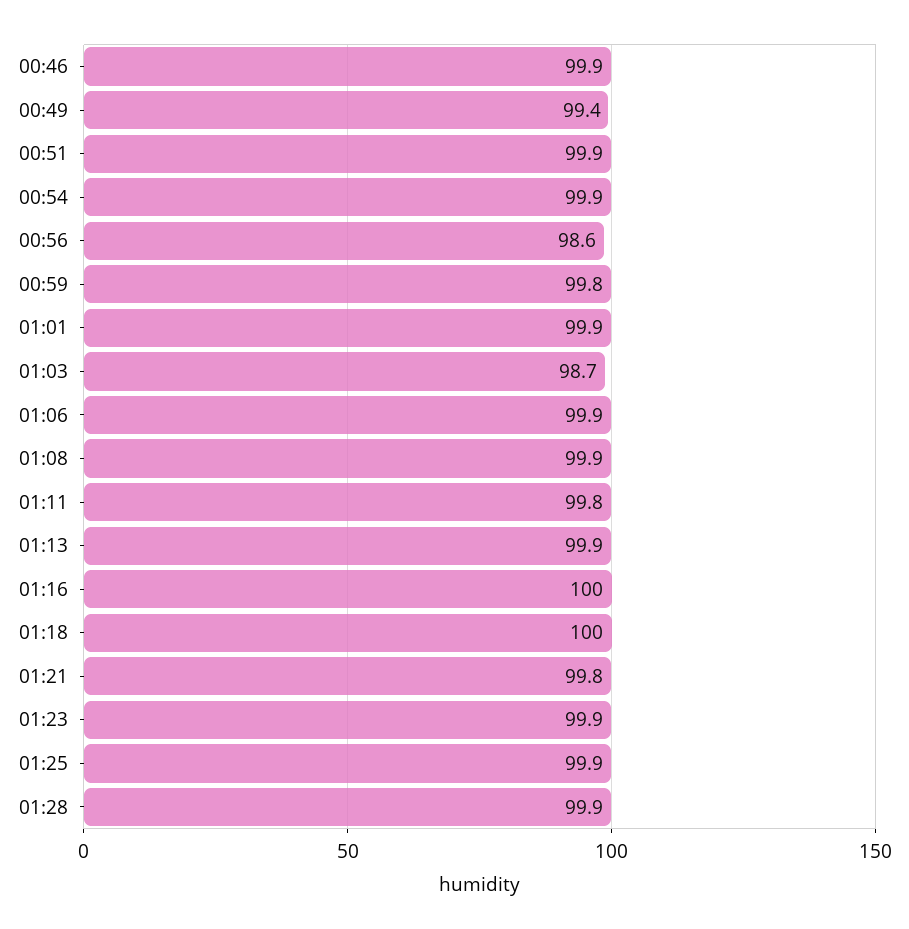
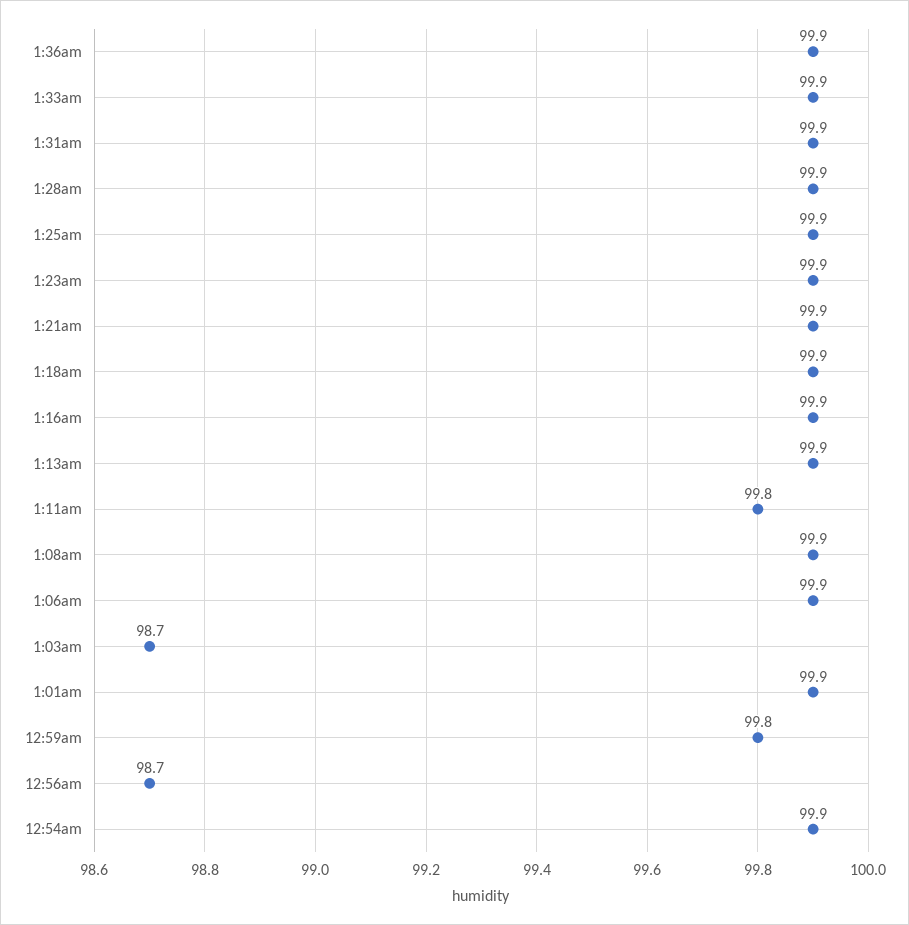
00:46: 99.9 -> none
00:49: 99.4 -> none
00:51: 99.9 -> none
00:56: 98.6 -> 98.7
01:16: 100 -> 99.9
01:18: 100 -> 99.9
01:21: 99.8 -> 99.9
1:36am: none -> 99.9
1:33am: none -> 99.9
1:31am: none -> 99.9

